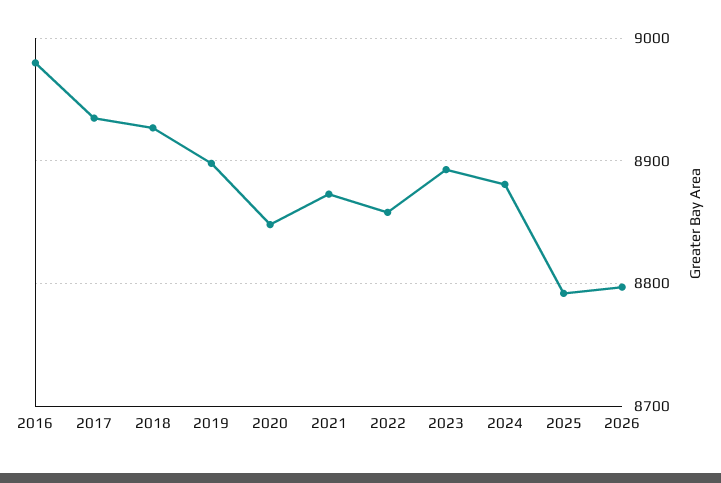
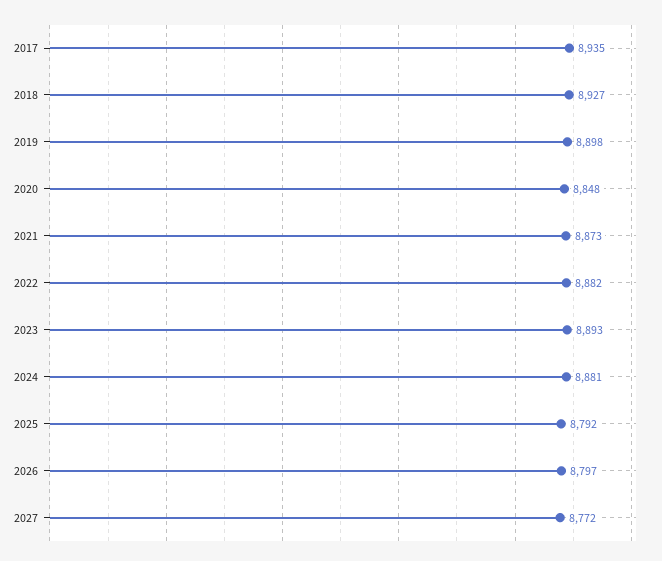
2016: 8980 -> none
2022: 8860 -> 8882
2027: none -> 8772

